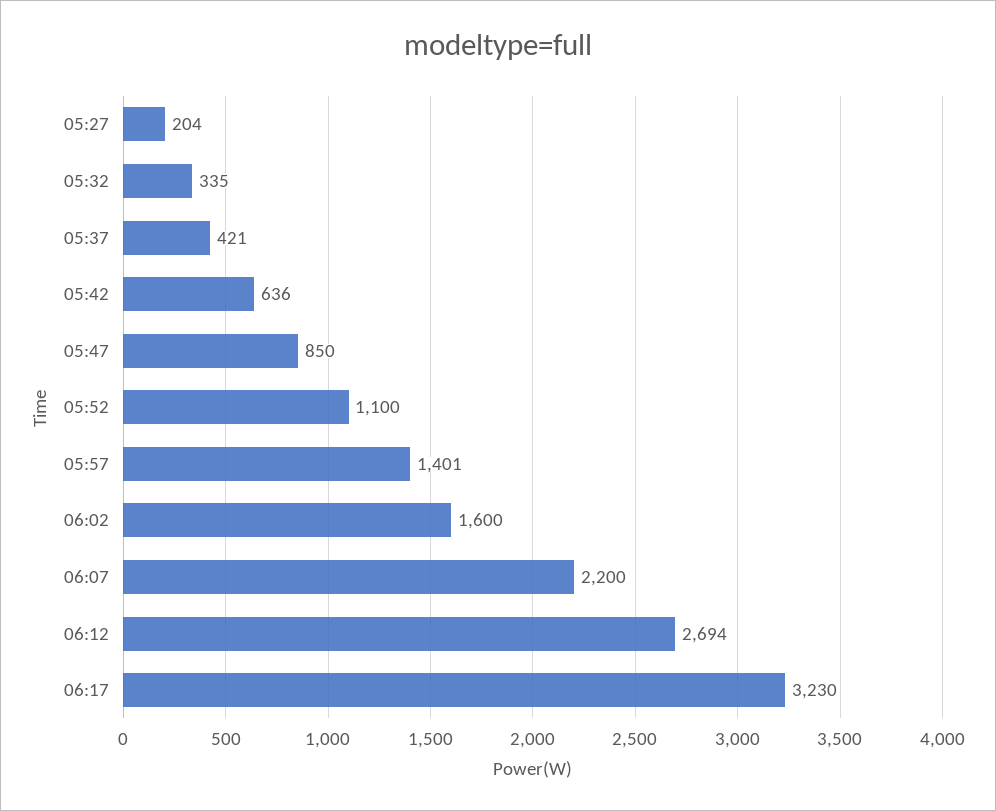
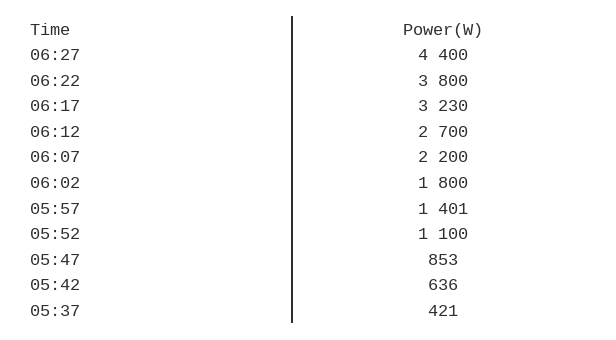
05:27: 204 -> none
05:32: 335 -> none
05:47: 850 -> 853
06:02: 1600 -> 1800
06:12: 2694 -> 2700
06:27: none -> 4400
06:22: none -> 3800

